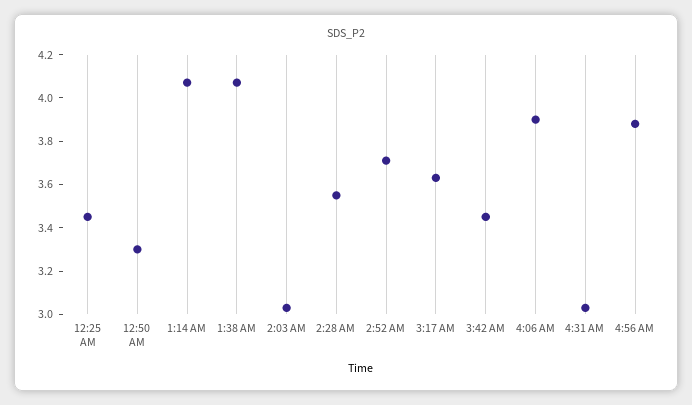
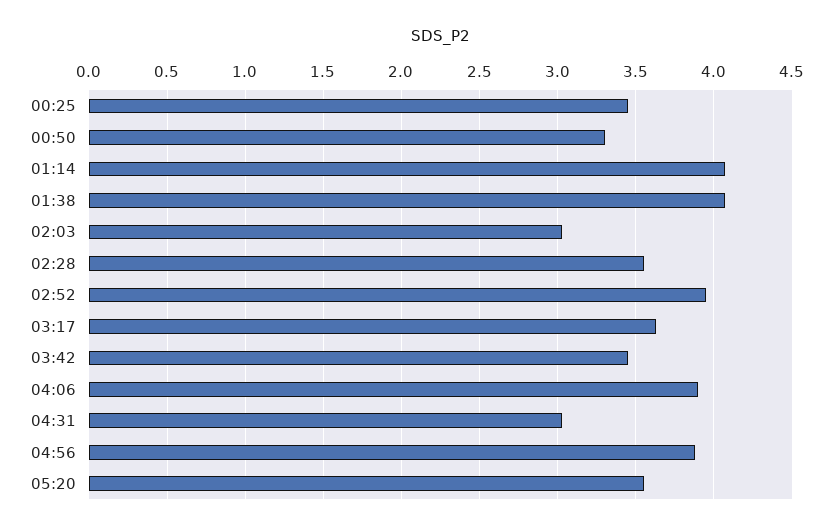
2:52 AM: 3.7 -> 3.95
05:20: none -> 3.55

